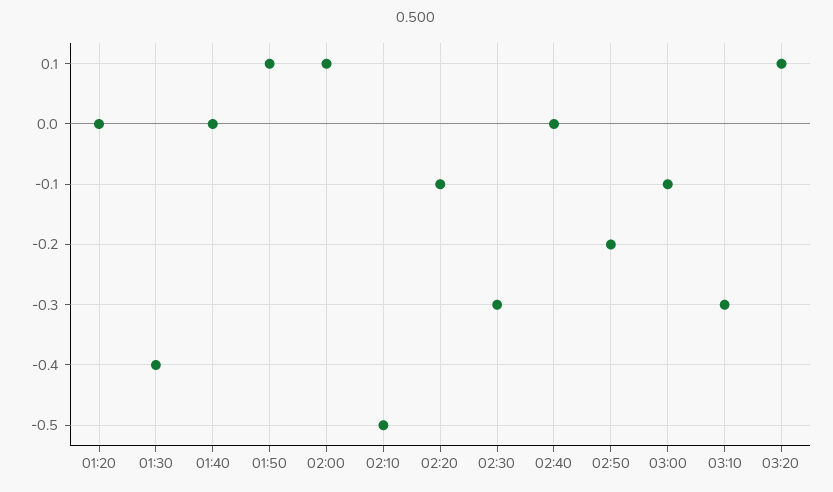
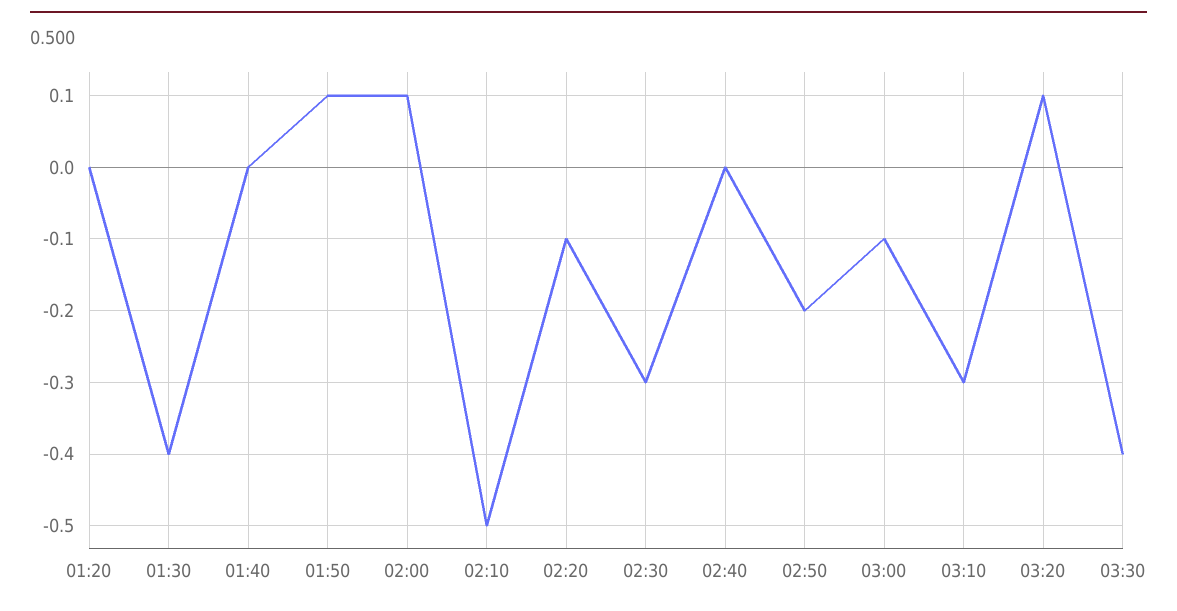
03:30: none -> -0.4

